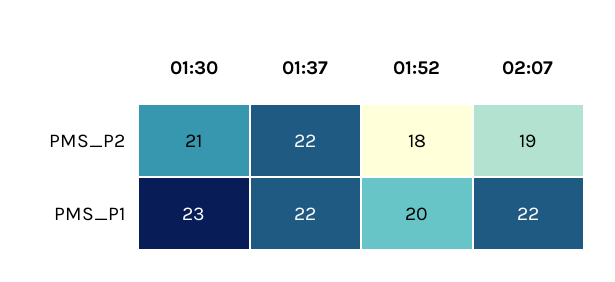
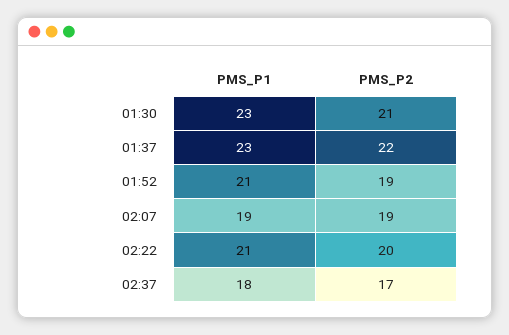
01:52, PMS_P2: 18 -> 19
01:37, PMS_P1: 22 -> 23
01:52, PMS_P1: 20 -> 21
02:07, PMS_P1: 22 -> 19
02:22, PMS_P1: none -> 21
02:22, PMS_P2: none -> 20
02:37, PMS_P1: none -> 18
02:37, PMS_P2: none -> 17

